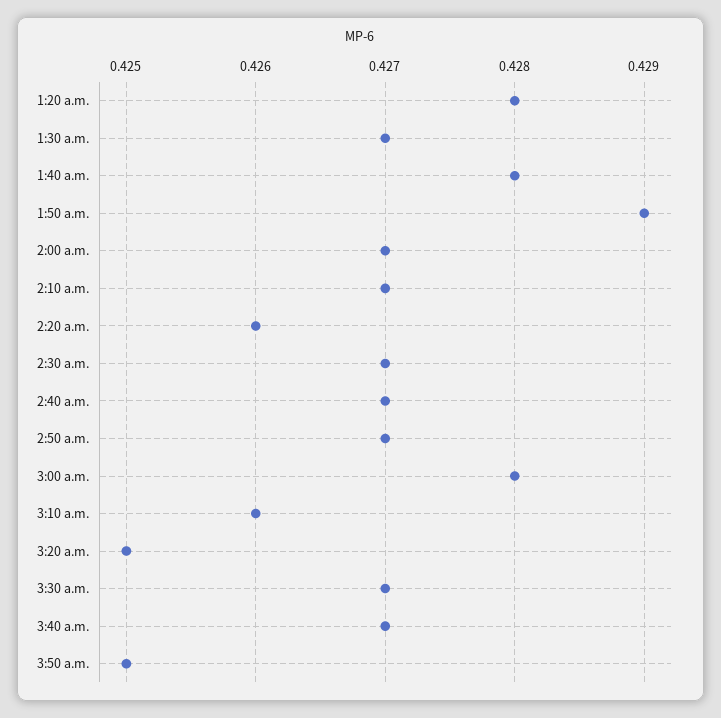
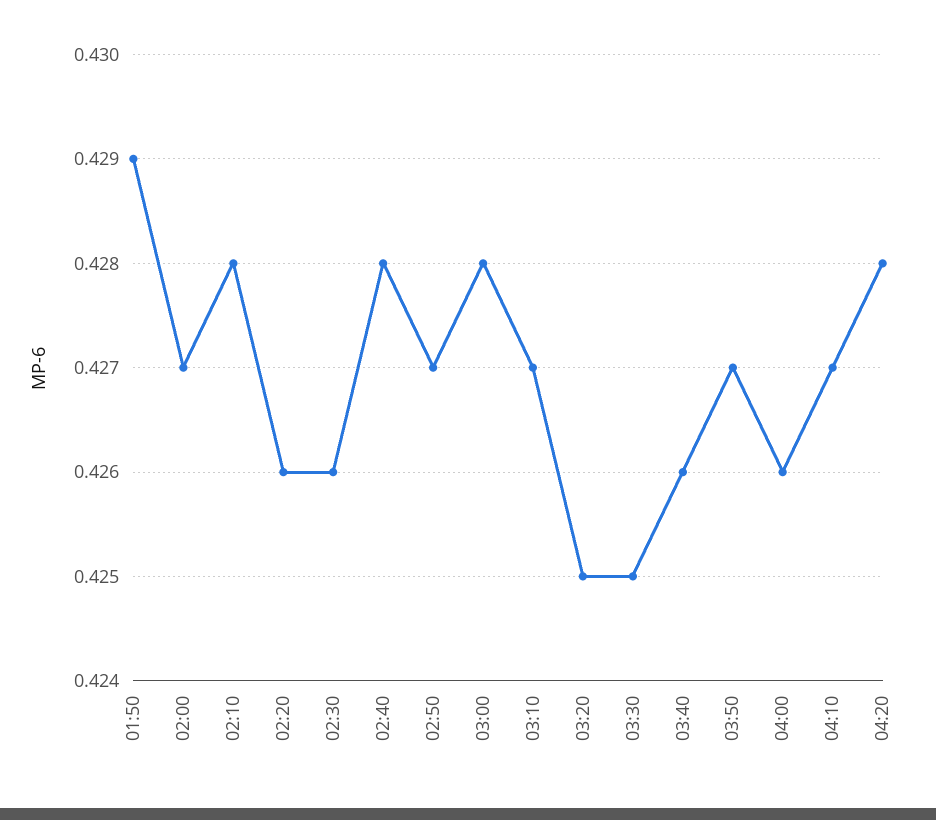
1:20 a.m.: 0.428 -> none
1:30 a.m.: 0.427 -> none
1:40 a.m.: 0.428 -> none
2:10 a.m.: 0.427 -> 0.428
2:30 a.m.: 0.427 -> 0.426
2:40 a.m.: 0.427 -> 0.428
3:10 a.m.: 0.426 -> 0.427
3:30 a.m.: 0.427 -> 0.425
3:40 a.m.: 0.427 -> 0.426
3:50 a.m.: 0.425 -> 0.427
04:00: none -> 0.426
04:10: none -> 0.427
04:20: none -> 0.428

